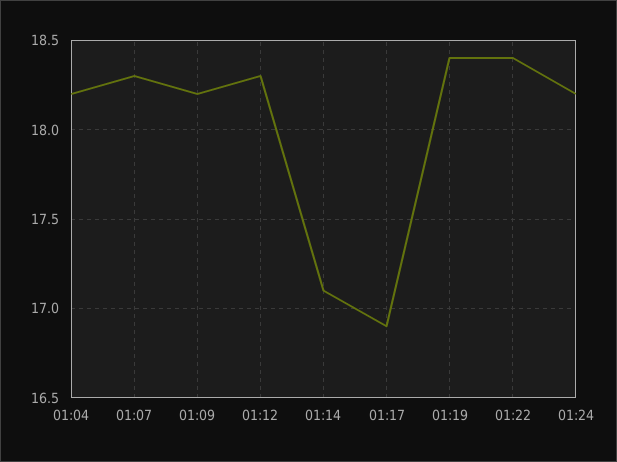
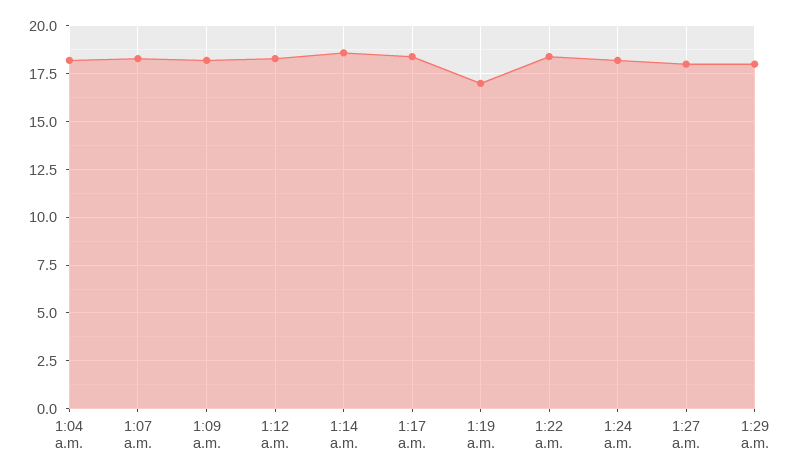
01:14: 17.1 -> 18.5
01:17: 16.9 -> 18.5
01:19: 18.4 -> 17
1:27 a.m.: none -> 18
1:29 a.m.: none -> 18

